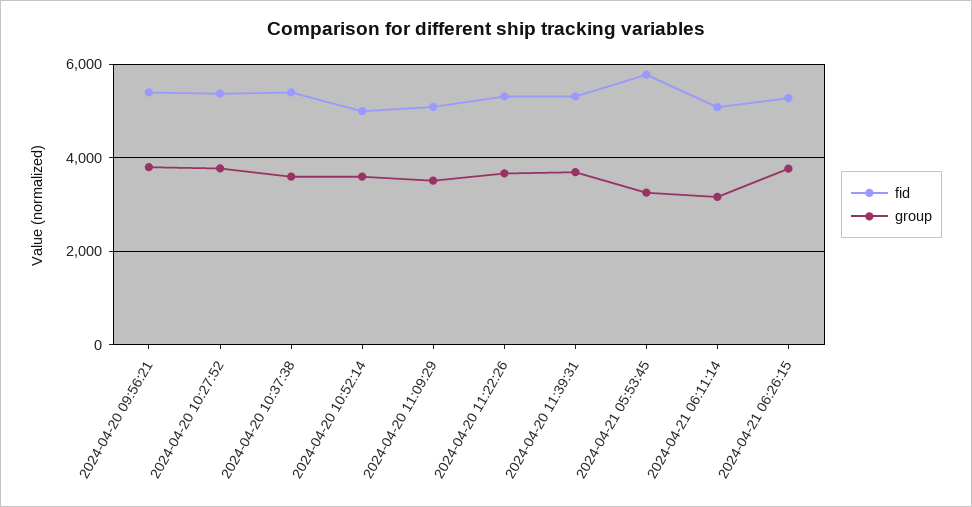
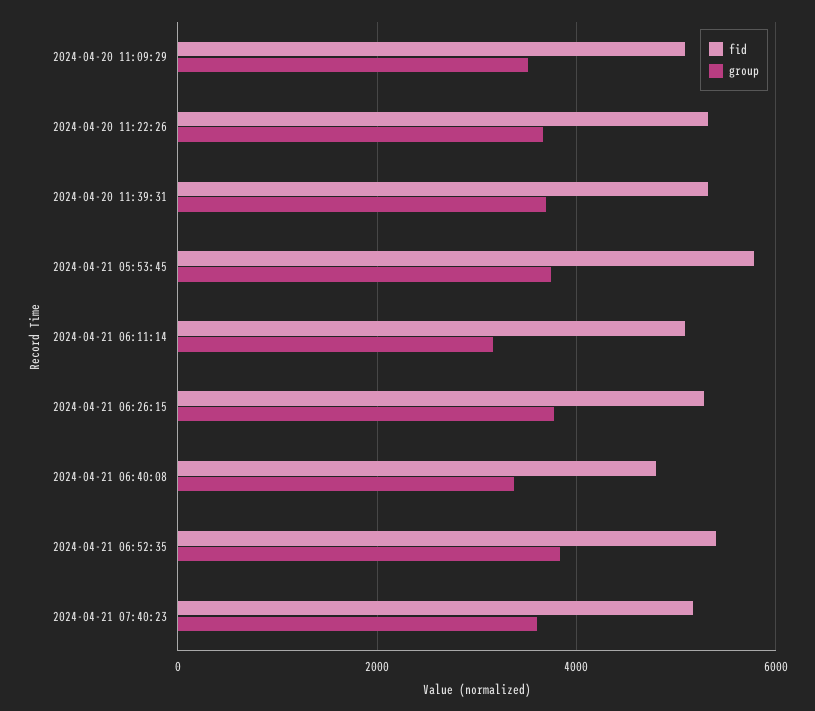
fid, 2024-04-20 09:56:21: 5400 -> none
group, 2024-04-20 09:56:21: 3800 -> none
fid, 2024-04-20 10:27:52: 5400 -> none
group, 2024-04-20 10:27:52: 3800 -> none
fid, 2024-04-20 10:37:38: 5400 -> none
group, 2024-04-20 10:37:38: 3600 -> none
fid, 2024-04-20 10:52:14: 5000 -> none
group, 2024-04-20 10:52:14: 3600 -> none
group, 2024-04-21 05:53:45: 3200 -> 3800
fid, 2024-04-21 06:40:08: none -> 4800
group, 2024-04-21 06:40:08: none -> 3400
fid, 2024-04-21 06:52:35: none -> 5400
group, 2024-04-21 06:52:35: none -> 3800
fid, 2024-04-21 07:40:23: none -> 5200
group, 2024-04-21 07:40:23: none -> 3600

